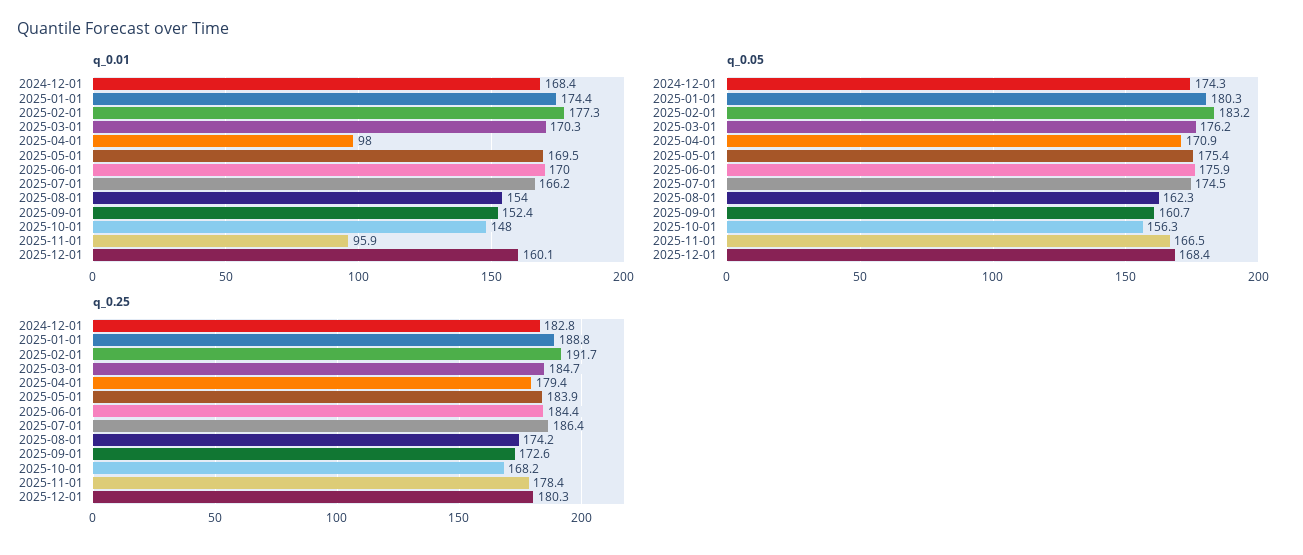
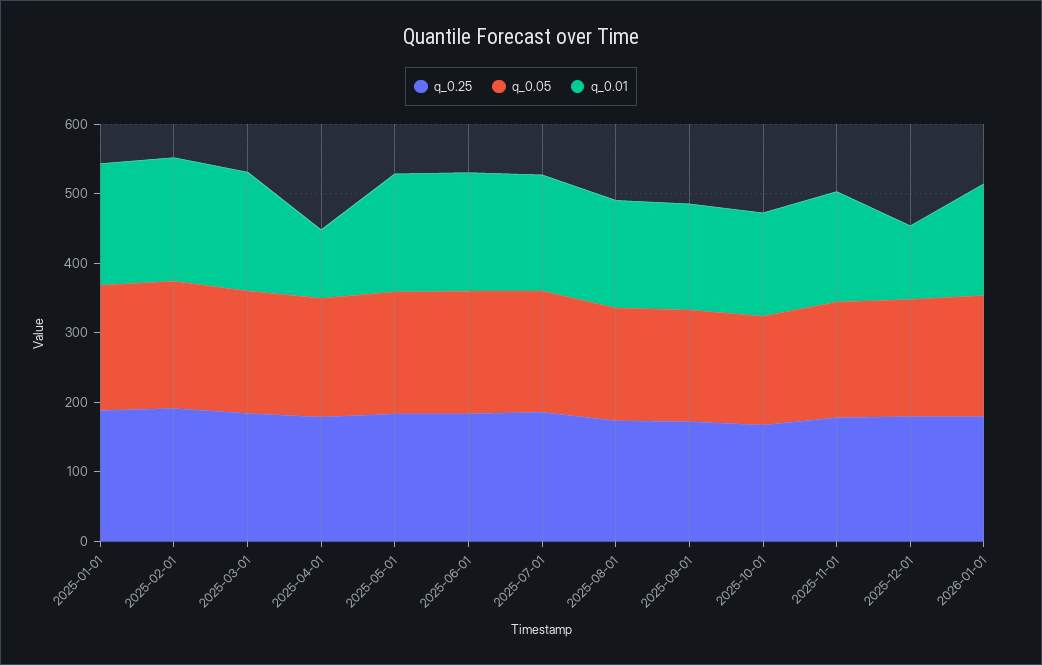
q_0.01, 2024-12-01: 168.4 -> none
q_0.01, 2025-11-01: 95.9 -> 160
q_0.01, 2025-12-01: 160.1 -> 100
q_0.05, 2024-12-01: 174.3 -> none
q_0.25, 2024-12-01: 182.8 -> none
q_0.25, 2026-01-01: none -> 180
q_0.05, 2026-01-01: none -> 180
q_0.01, 2026-01-01: none -> 160

